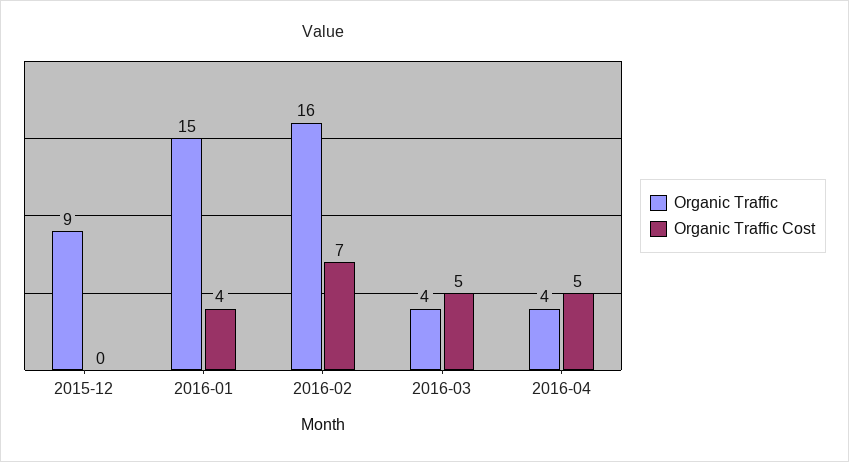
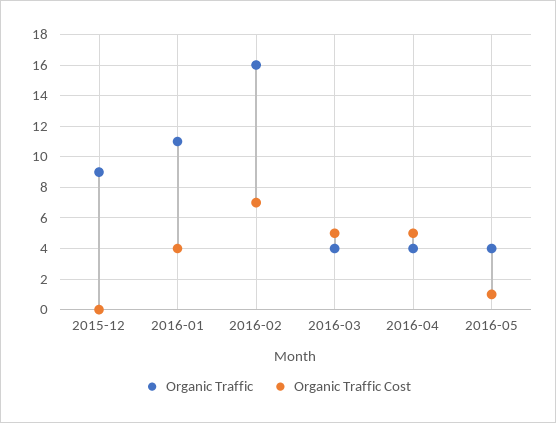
Organic Traffic, 2016-01: 15 -> 11
Organic Traffic, 2016-05: none -> 4
Organic Traffic Cost, 2016-05: none -> 1

